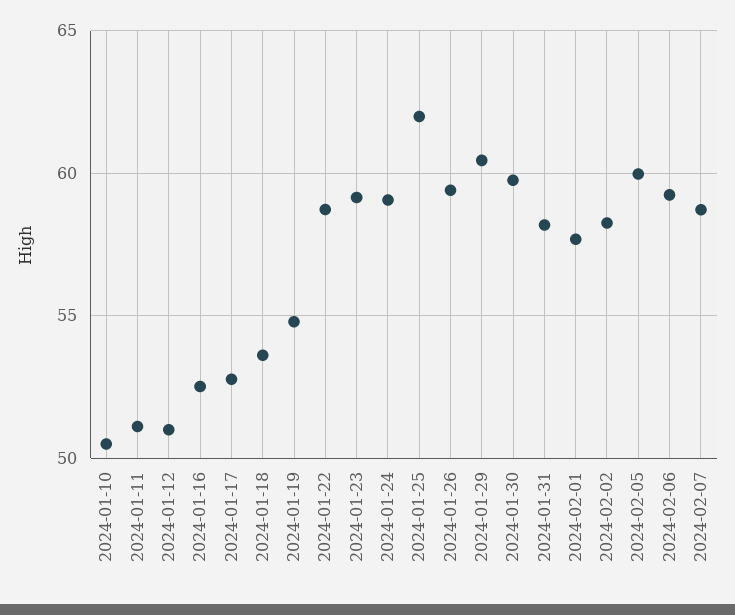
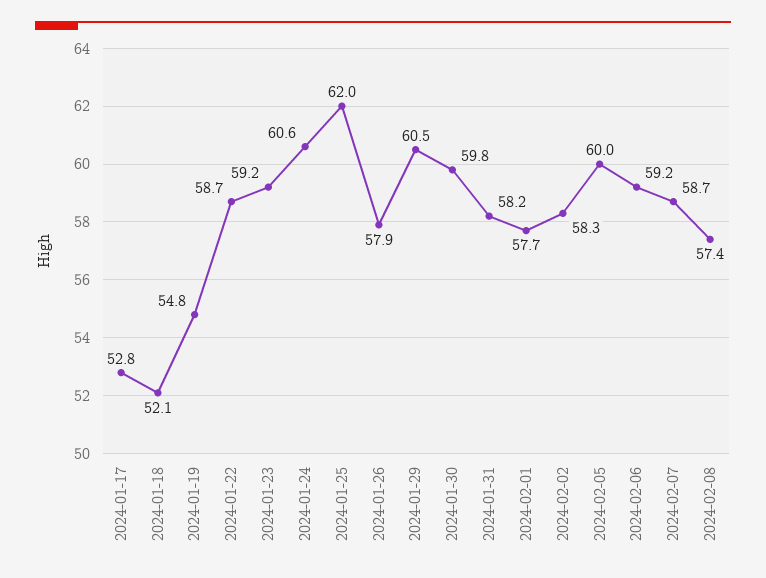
2024-01-10: 50.5 -> none
2024-01-11: 51 -> none
2024-01-12: 51 -> none
2024-01-16: 52.5 -> none
2024-01-18: 53.5 -> 52.1
2024-01-24: 59 -> 60.6
2024-01-26: 59.5 -> 57.9
2024-02-08: none -> 57.4

